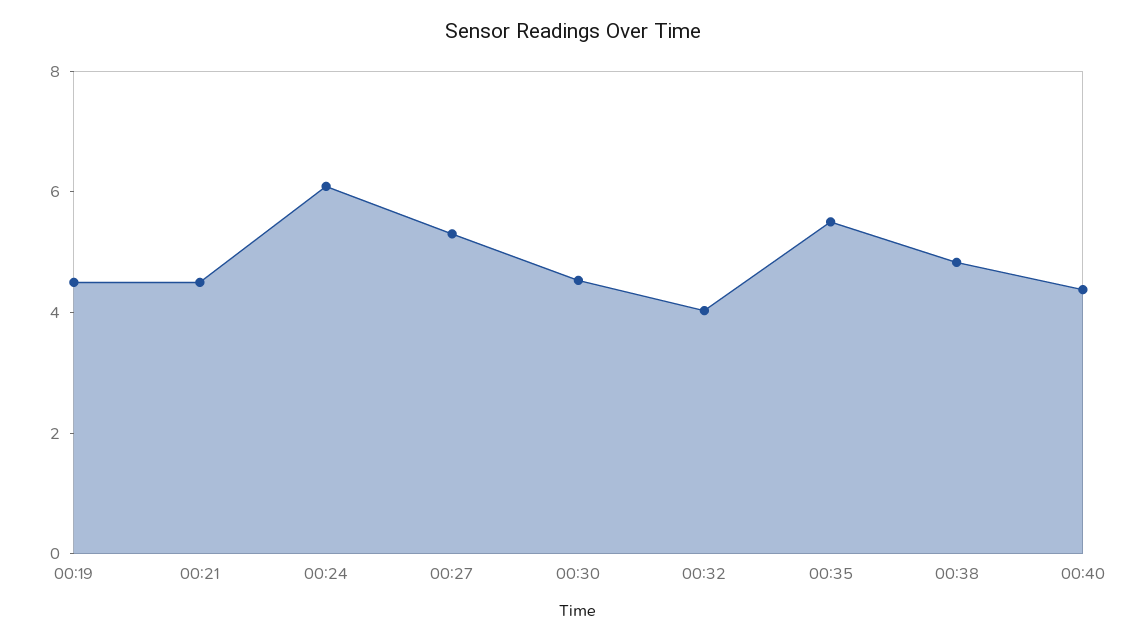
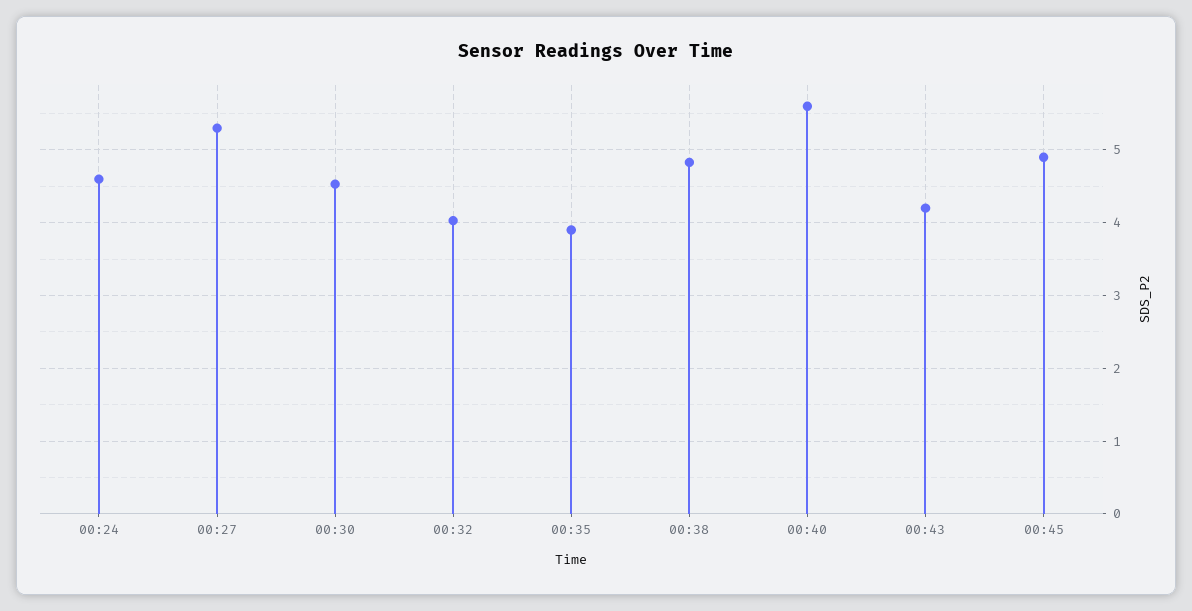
00:19: 4.5 -> none
00:21: 4.5 -> none
00:24: 6 -> 4.6
00:35: 5.5 -> 3.9
00:40: 4.5 -> 5.6
00:43: none -> 4.2
00:45: none -> 4.9

